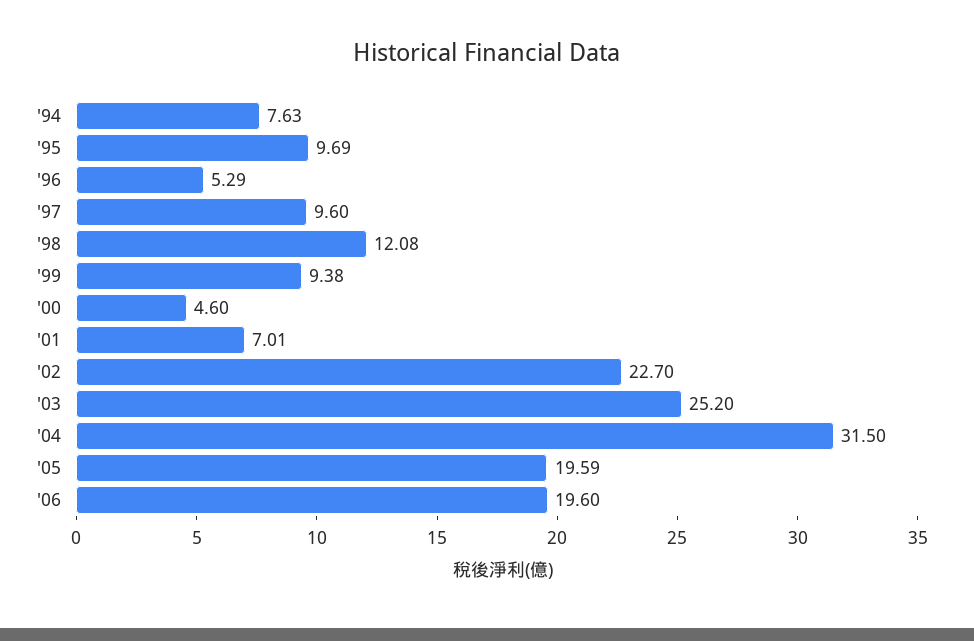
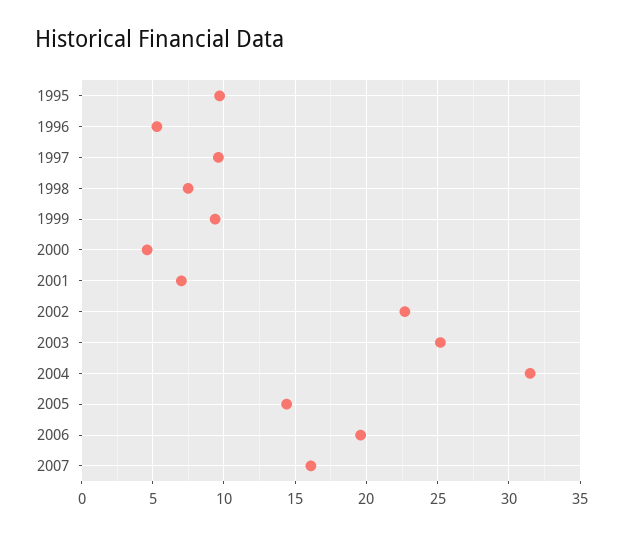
'94: 7.63 -> none
'98: 12.08 -> 7.5
'05: 19.59 -> 14.5
2007: none -> 16

